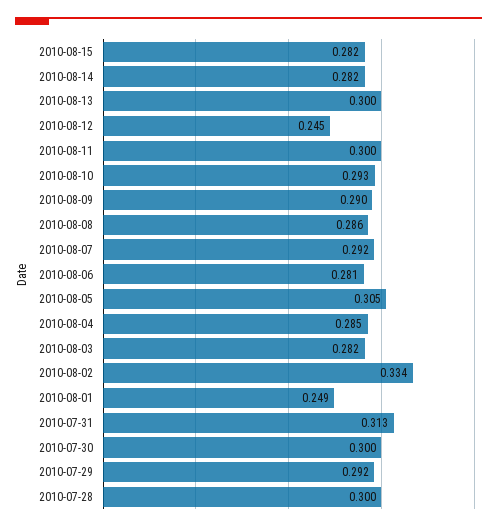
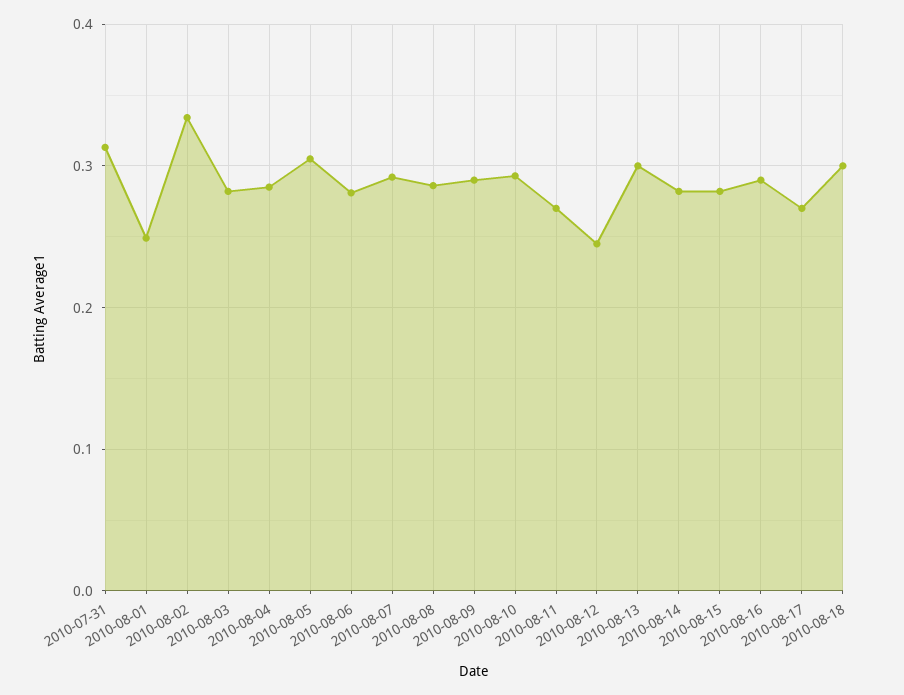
2010-08-11: 0.3 -> 0.27
2010-07-30: 0.3 -> none
2010-07-29: 0.292 -> none
2010-07-28: 0.3 -> none
2010-08-16: none -> 0.29
2010-08-17: none -> 0.27
2010-08-18: none -> 0.3

